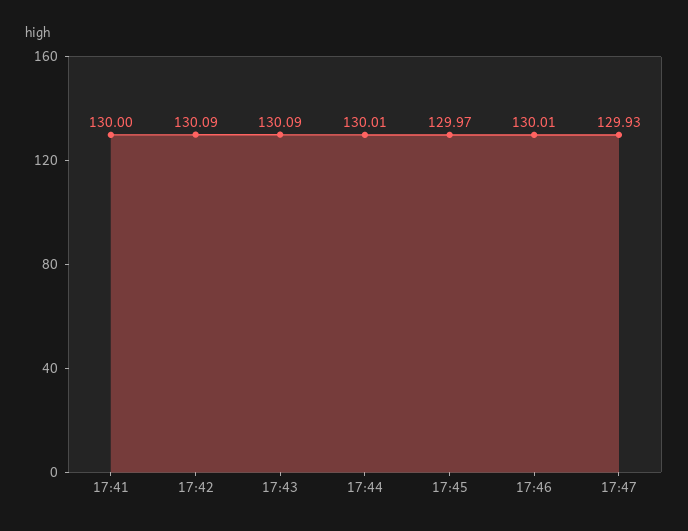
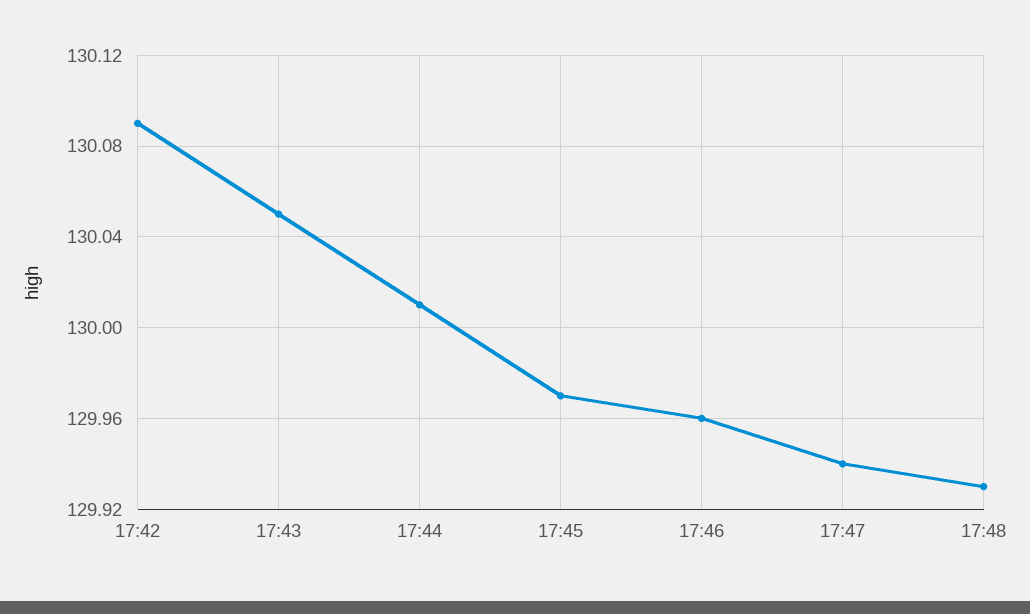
17:41: 130 -> none
17:43: 130.09 -> 130.05
17:46: 130.01 -> 129.96
17:47: 129.93 -> 129.94
17:48: none -> 129.93

